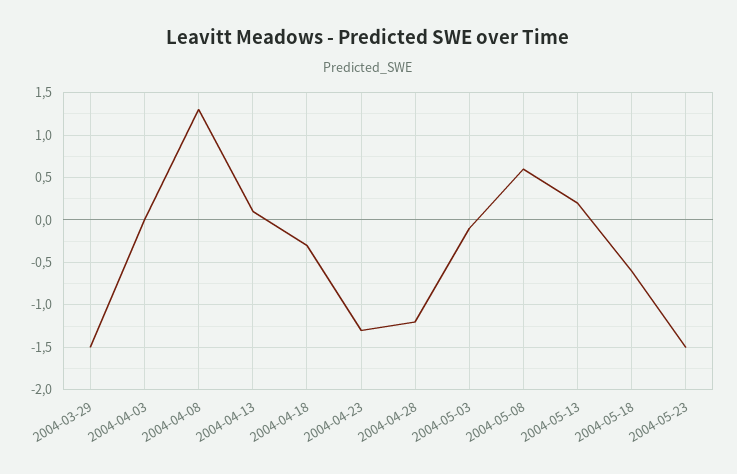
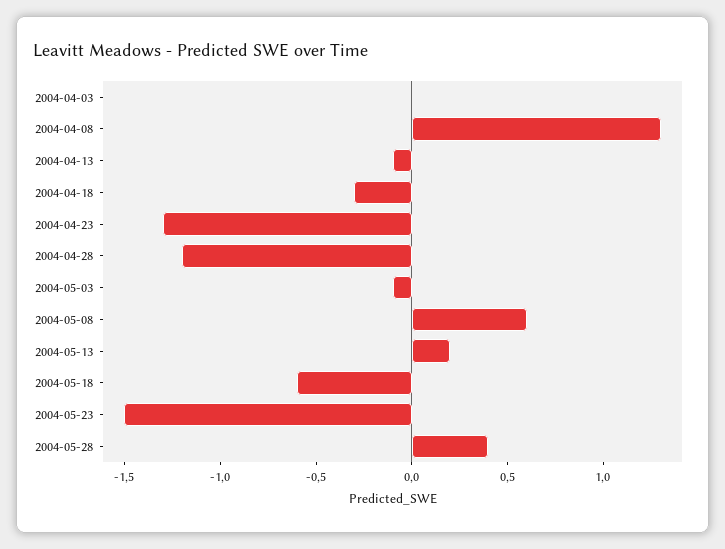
2004-03-29: -1.5 -> none
2004-04-13: 0.1 -> -0.1
2004-05-28: none -> 0.4

